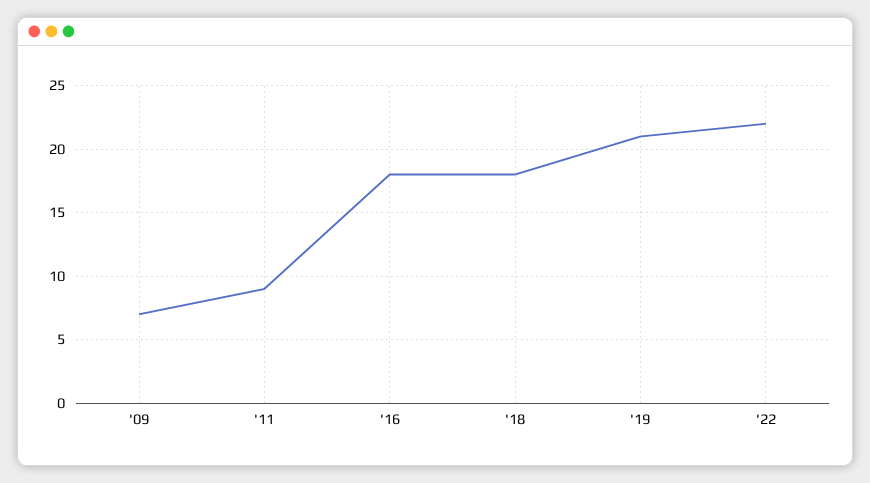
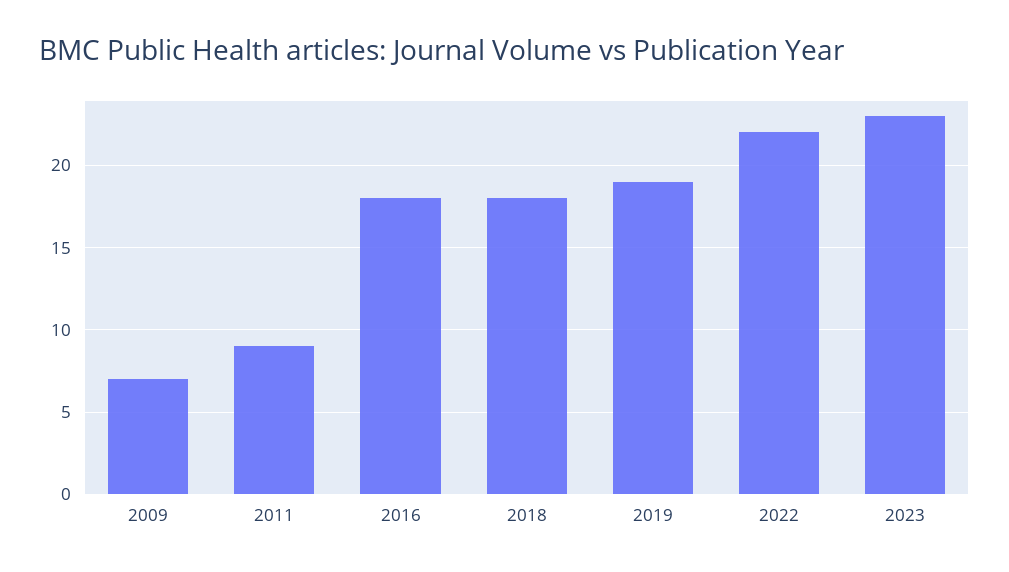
'19: 21 -> 19
2023: none -> 23

